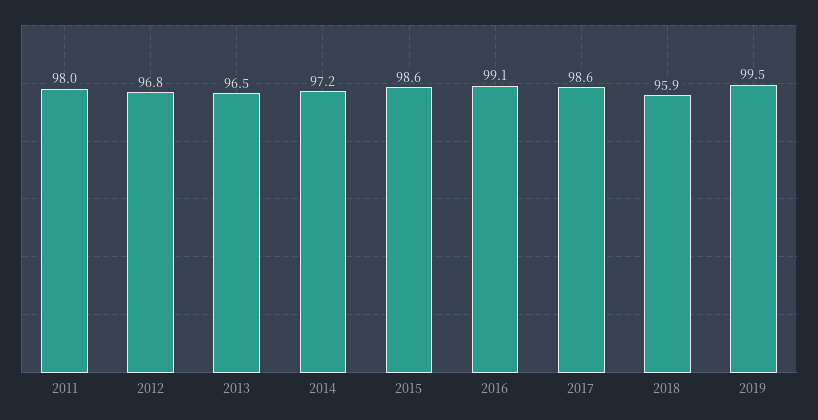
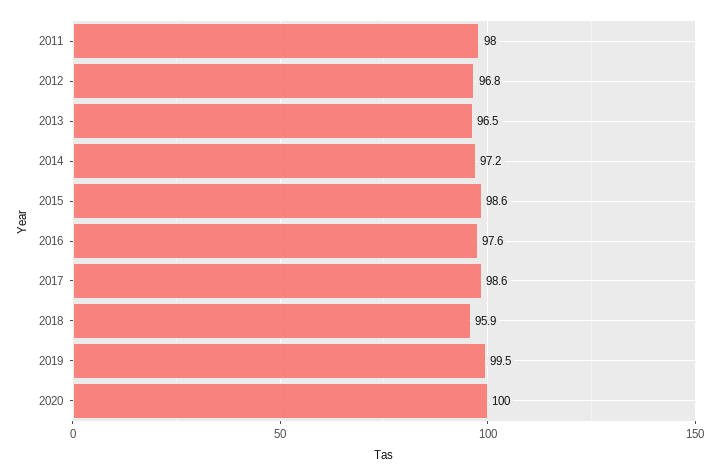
2016: 99.1 -> 97.6
2020: none -> 100

